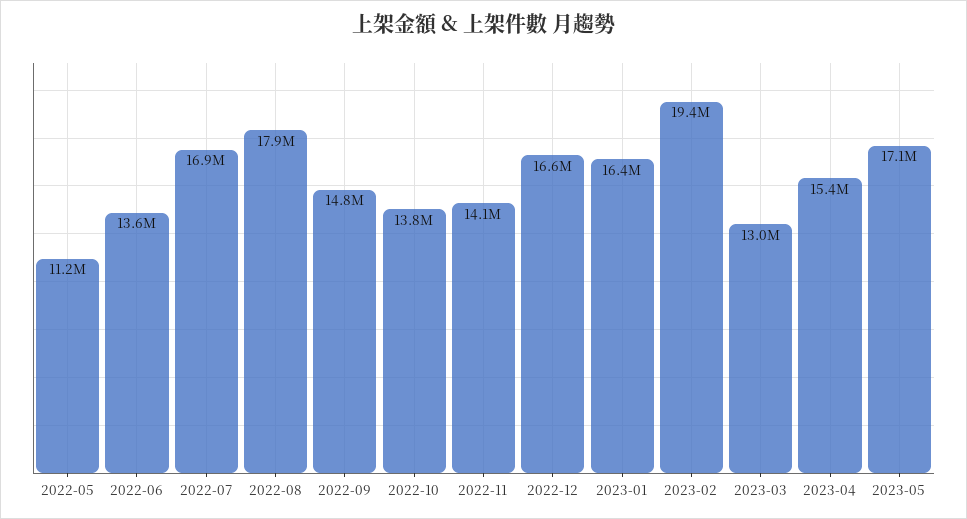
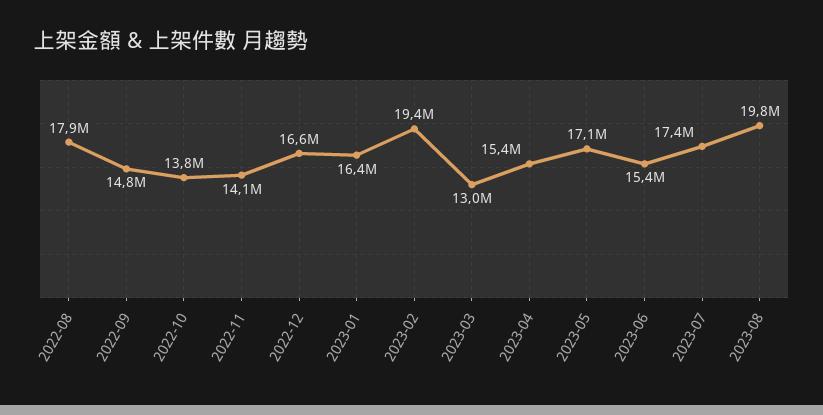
2022-05: 11200000 -> none
2022-06: 13600000 -> none
2022-07: 16900000 -> none
2023-06: none -> 15400000
2023-07: none -> 17400000
2023-08: none -> 19800000

